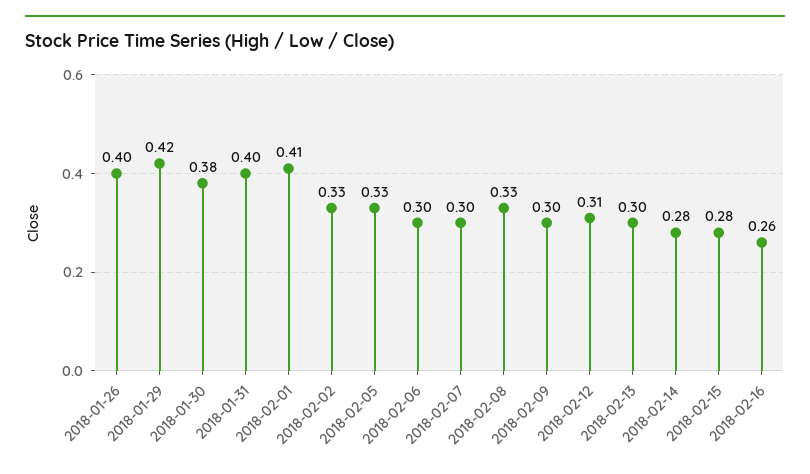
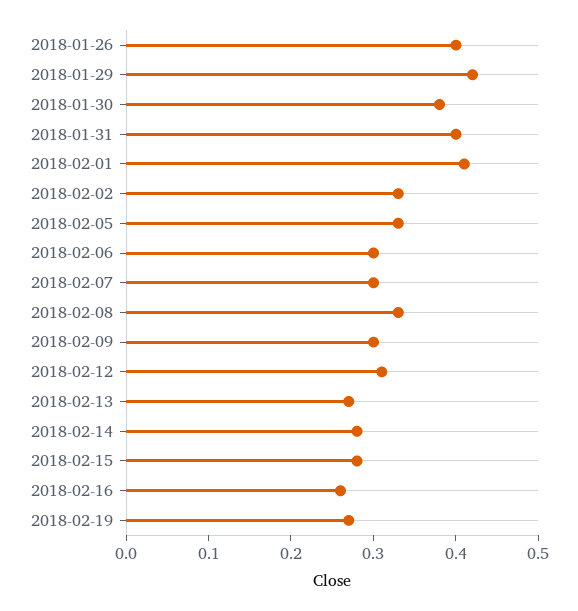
2018-02-13: 0.3 -> 0.27
2018-02-19: none -> 0.27

